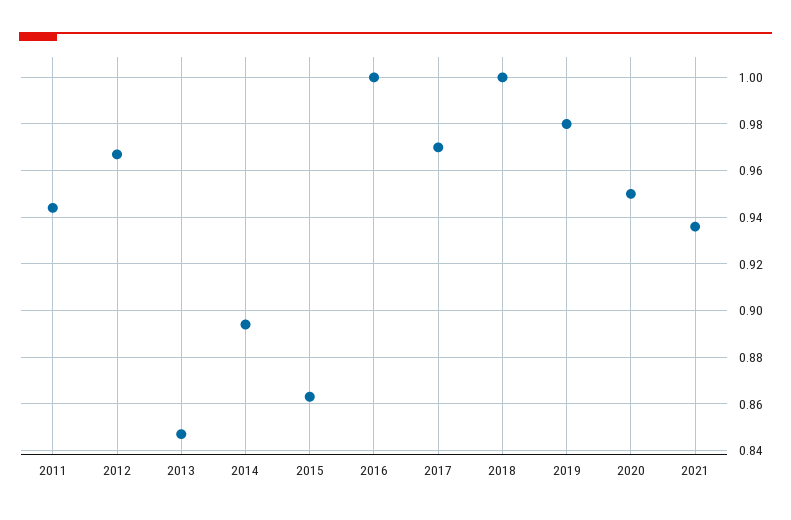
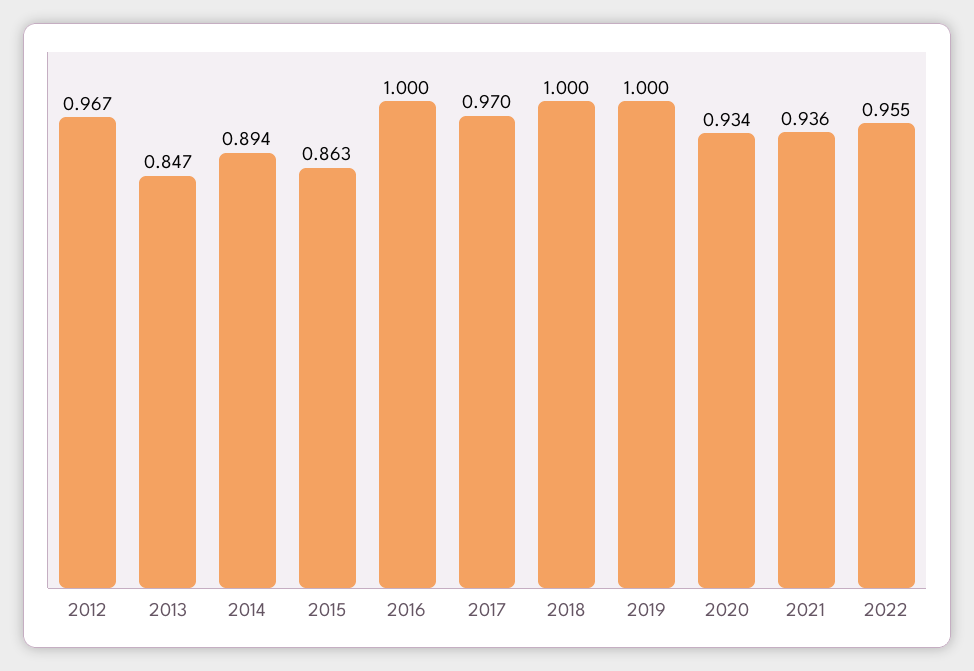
2011: 0.945 -> none
2019: 0.98 -> 1
2020: 0.95 -> 0.934
2022: none -> 0.955

